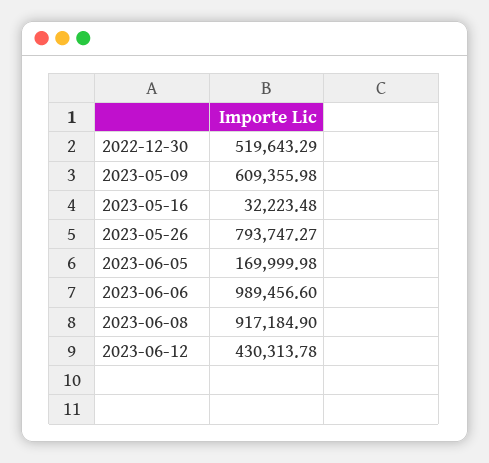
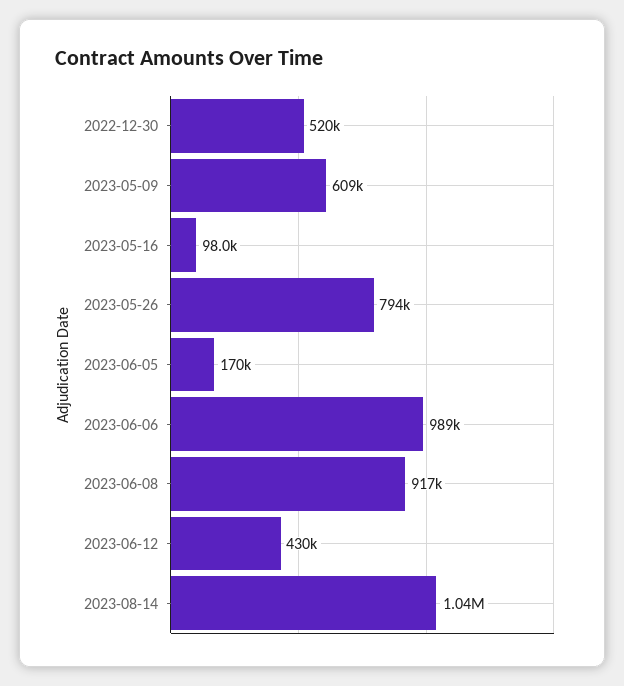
2023-05-16: 32223.48 -> 98000
2023-08-14: none -> 1040000

